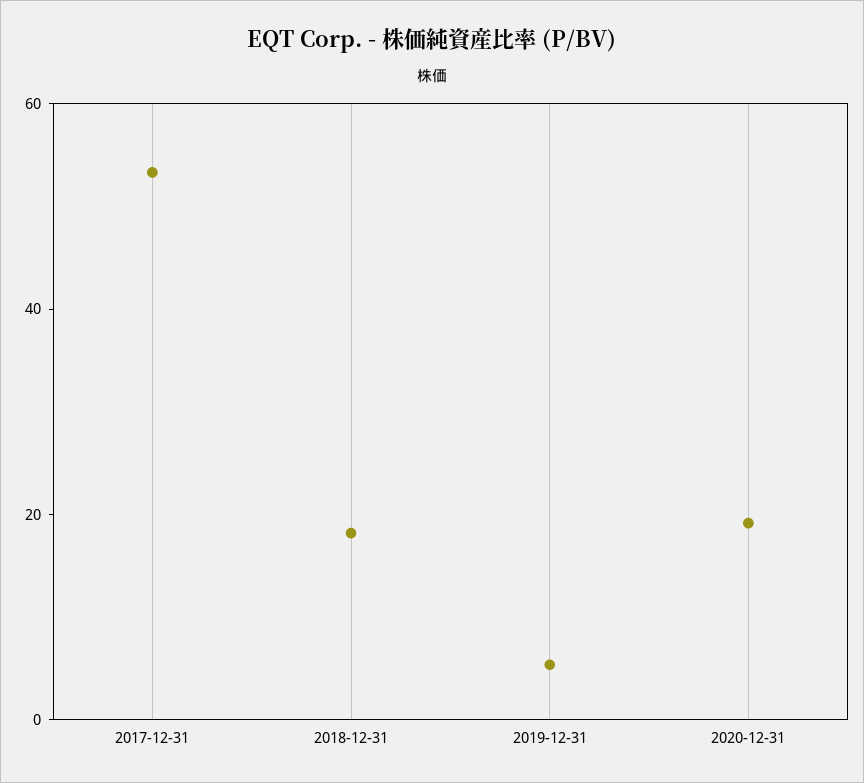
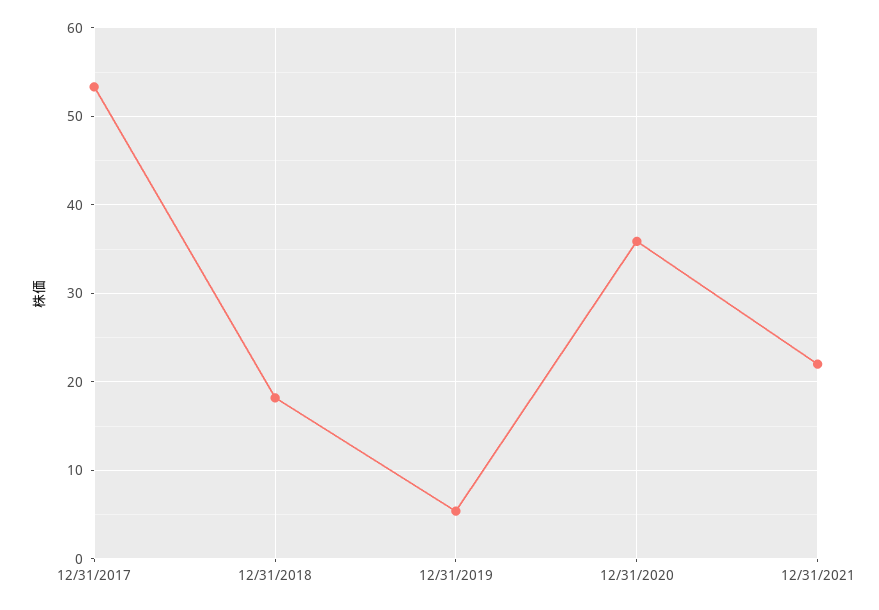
2020-12-31: 20 -> 36
12/31/2021: none -> 22

